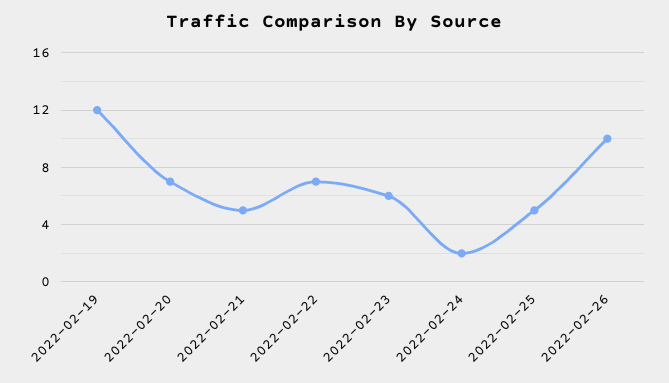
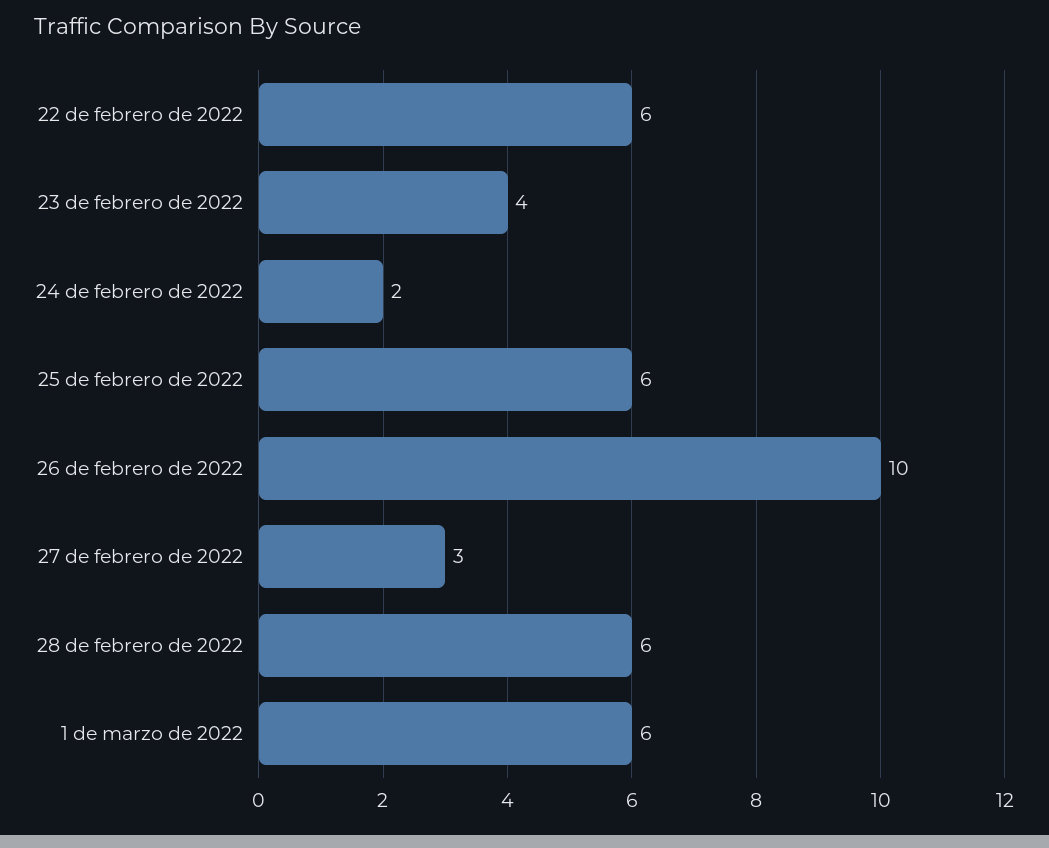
2022-02-19: 12 -> none
2022-02-20: 7 -> none
2022-02-21: 5 -> none
2022-02-22: 7 -> 6
2022-02-23: 6 -> 4
2022-02-25: 5 -> 6
27 de febrero de 2022: none -> 3
28 de febrero de 2022: none -> 6
1 de marzo de 2022: none -> 6

